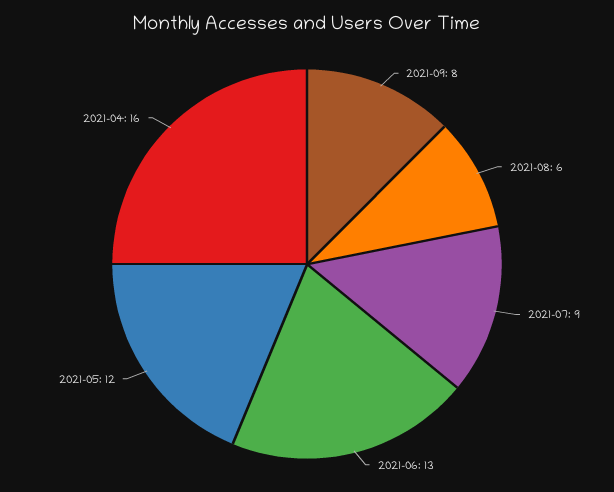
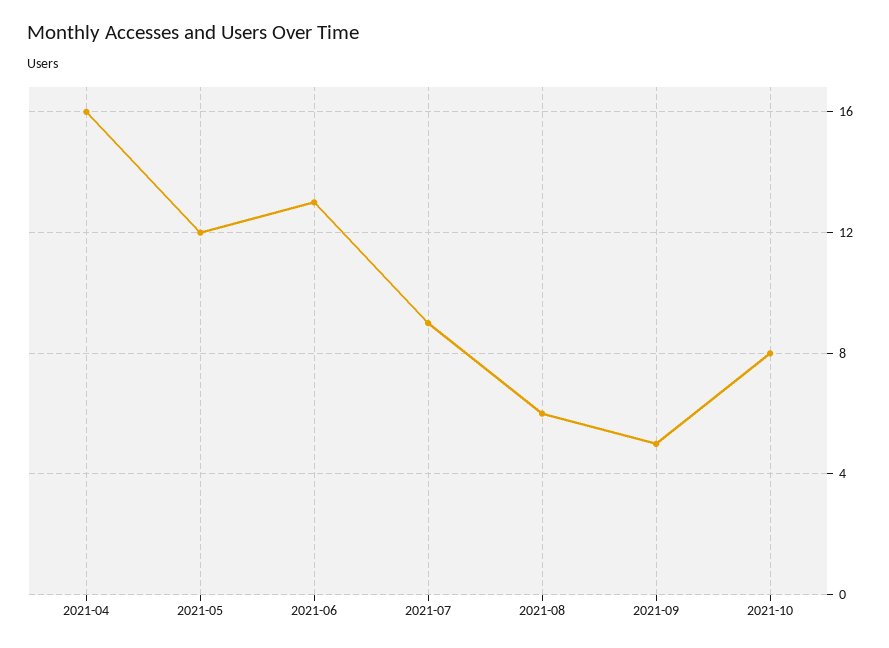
2021-09: 8 -> 5
2021-10: none -> 8

